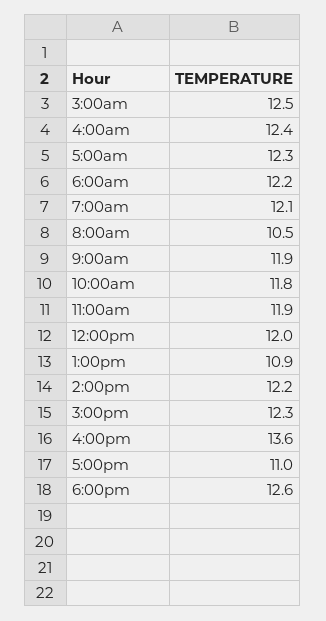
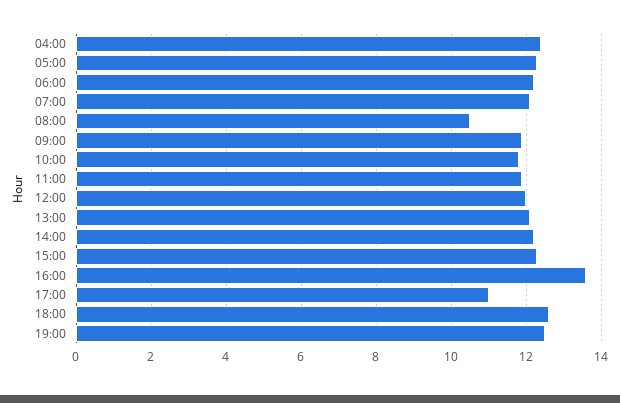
3:00am: 12.5 -> none
1:00pm: 10.9 -> 12
19:00: none -> 12.5

